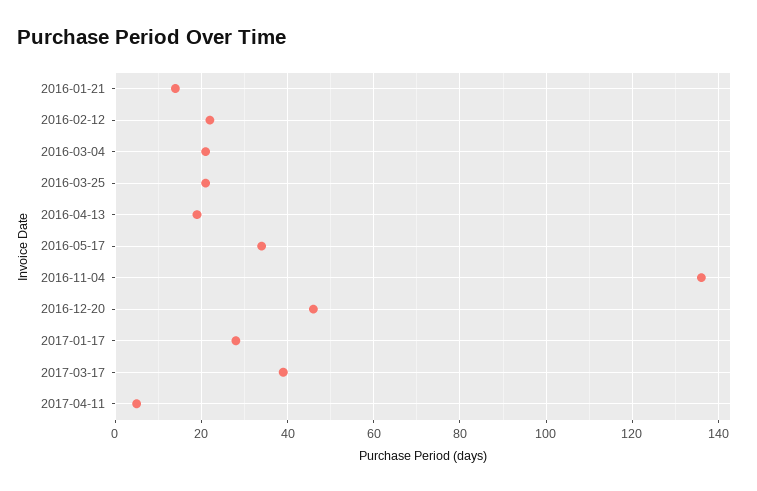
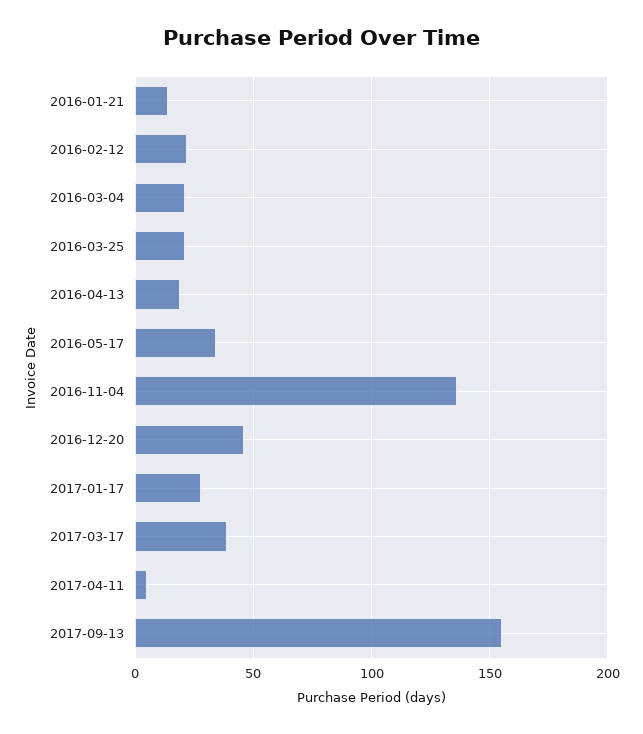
2017-09-13: none -> 155

